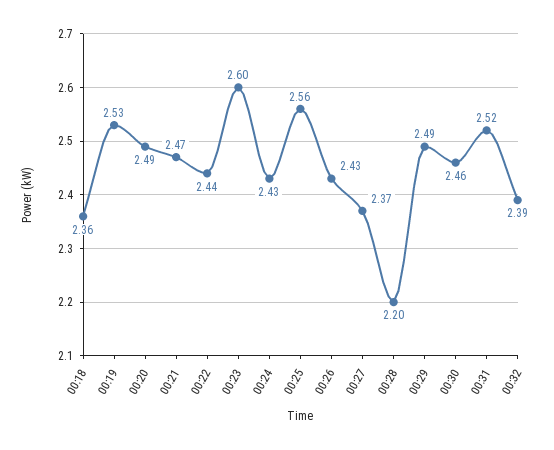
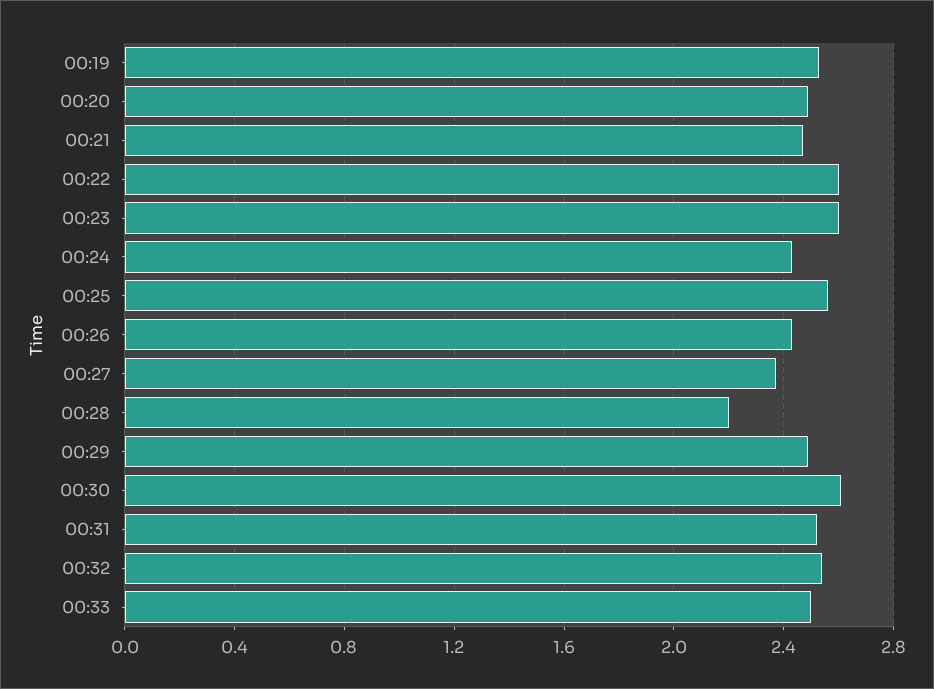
00:18: 2.36 -> none
00:22: 2.44 -> 2.6
00:30: 2.46 -> 2.6
00:32: 2.39 -> 2.55
00:33: none -> 2.5

